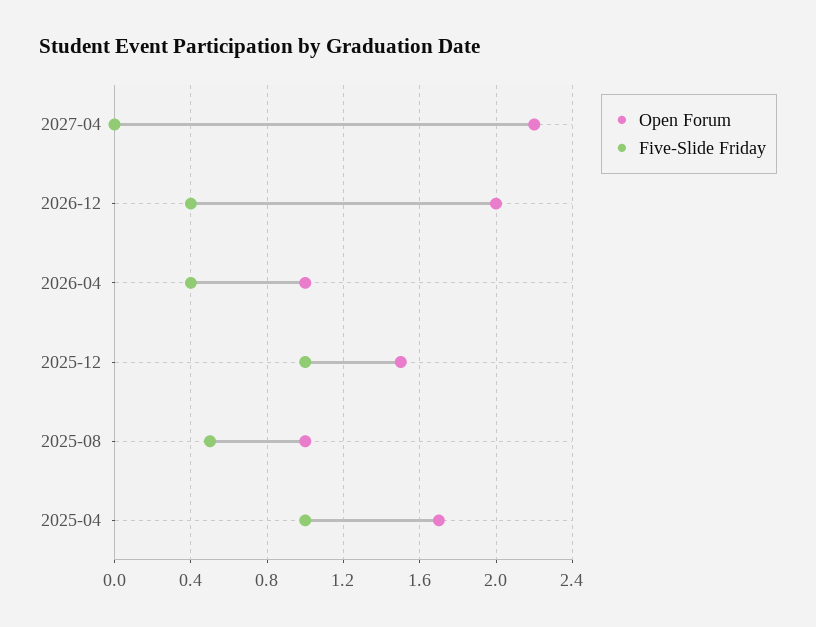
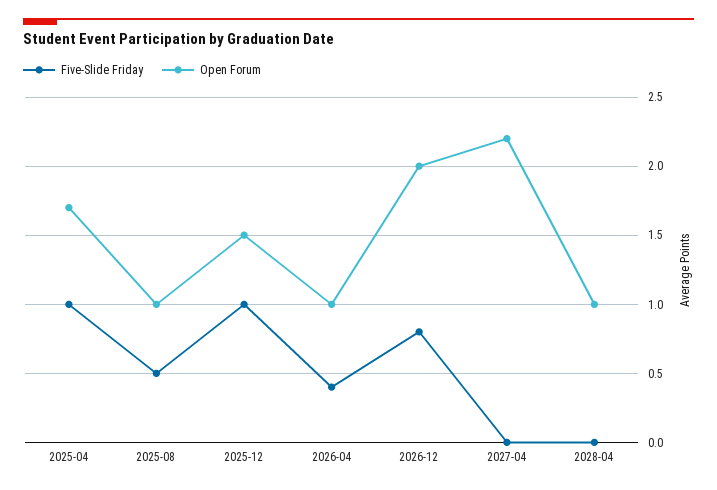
Five-Slide Friday, 2026-12: 0.4 -> 0.8
Five-Slide Friday, 2028-04: none -> 0
Open Forum, 2028-04: none -> 1

